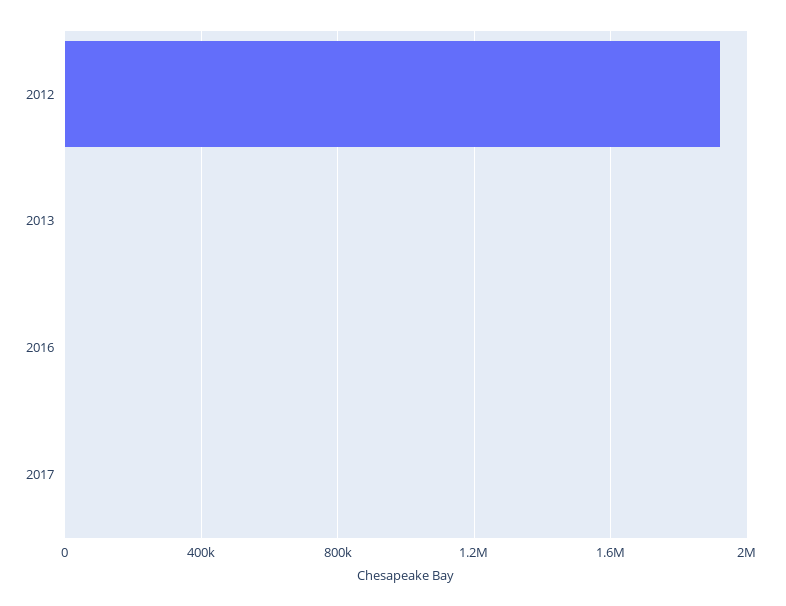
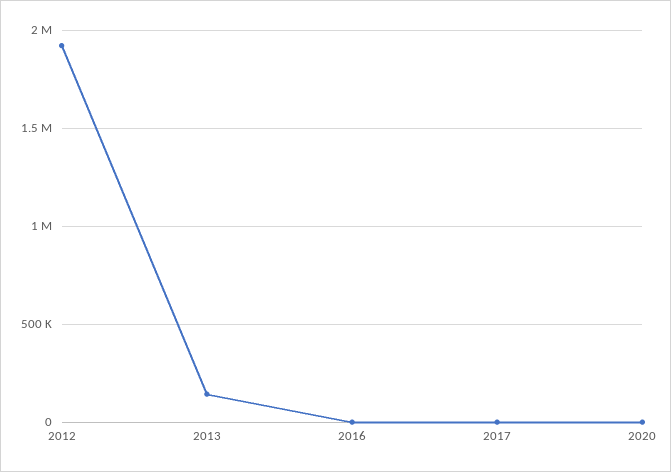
2013: 0 -> 150000
2020: none -> 0

